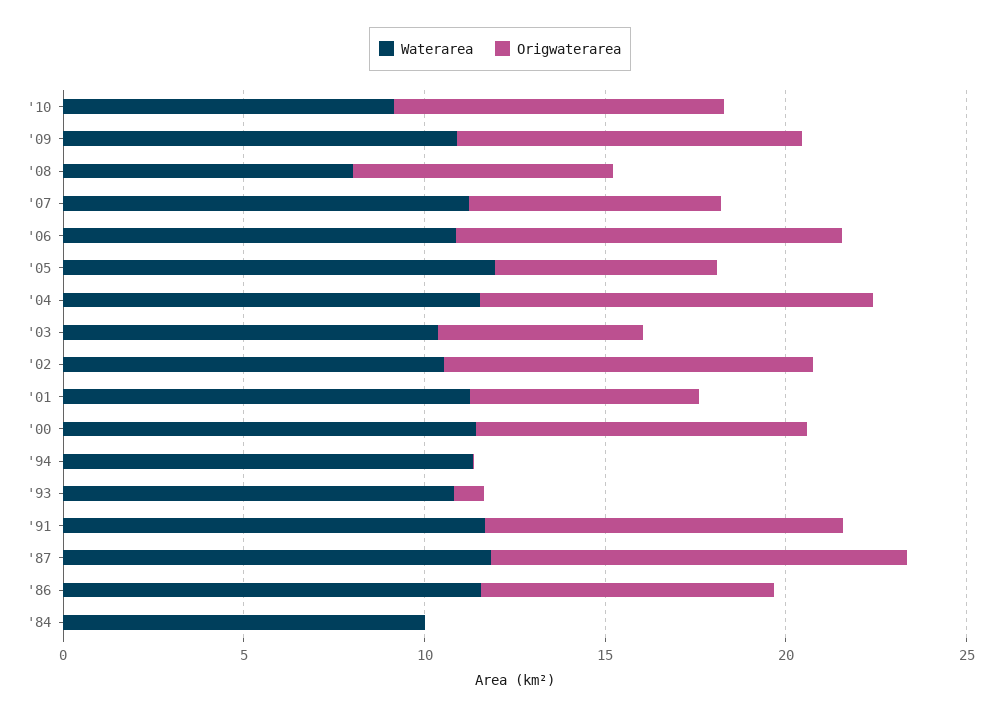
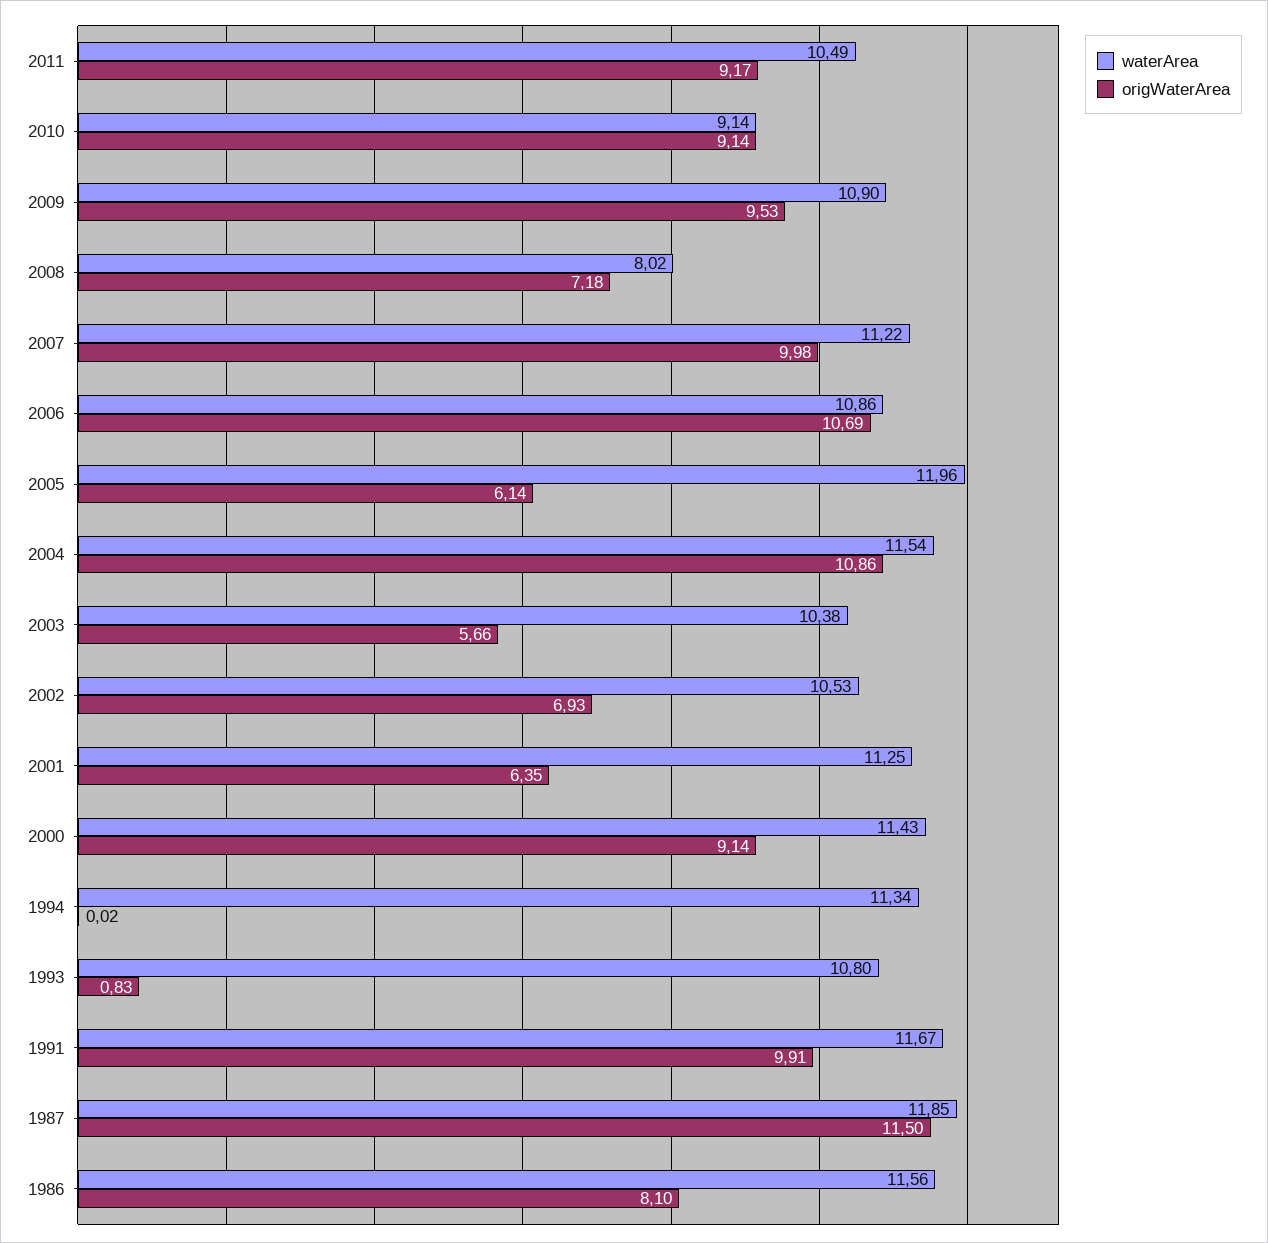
Origwaterarea, '07: 7 -> 9.98
Origwaterarea, '02: 10 -> 6.93
Waterarea, '84: 10 -> none
Origwaterarea, '84: 0 -> none
Waterarea, 2011: none -> 10.49
Origwaterarea, 2011: none -> 9.17

